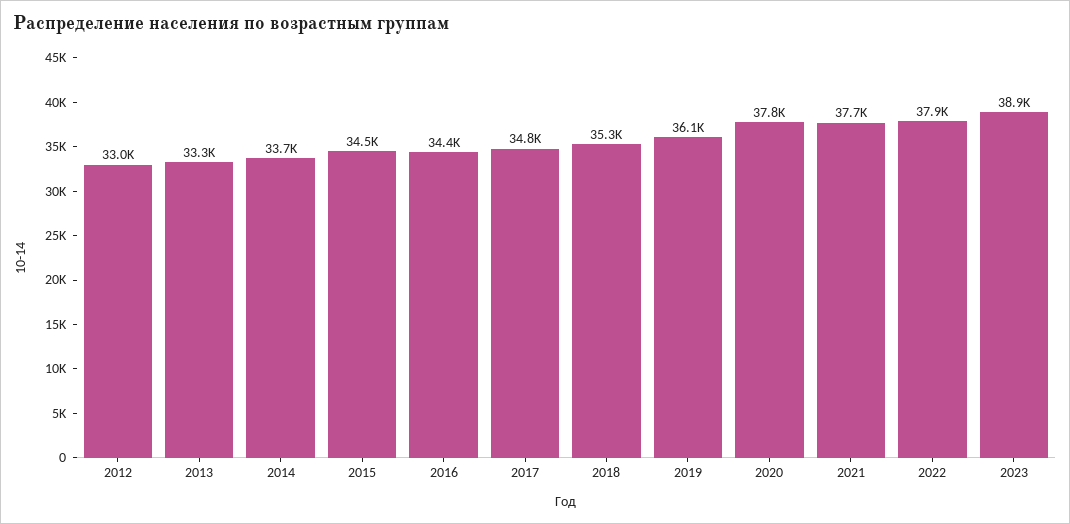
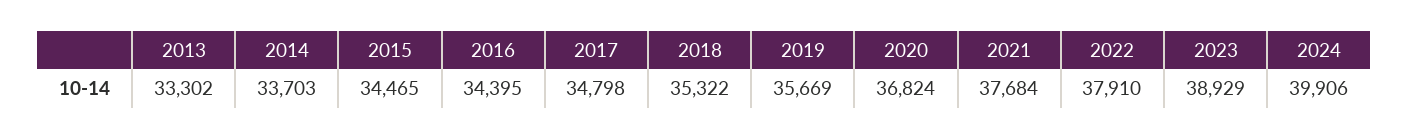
2012: 33000 -> none
2019: 36100 -> 35669
2020: 37800 -> 36824
2024: none -> 39906

